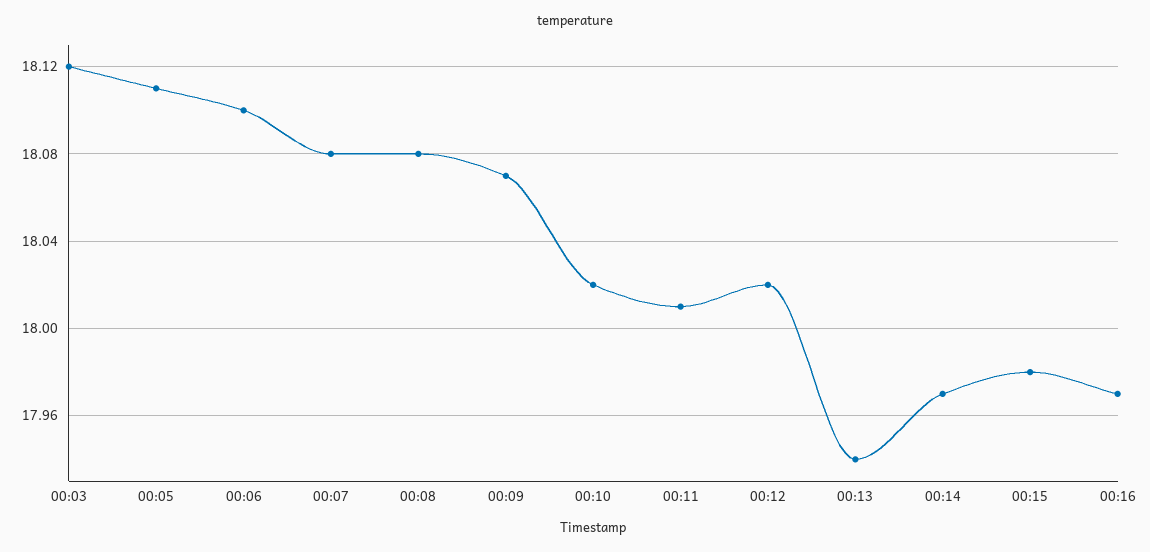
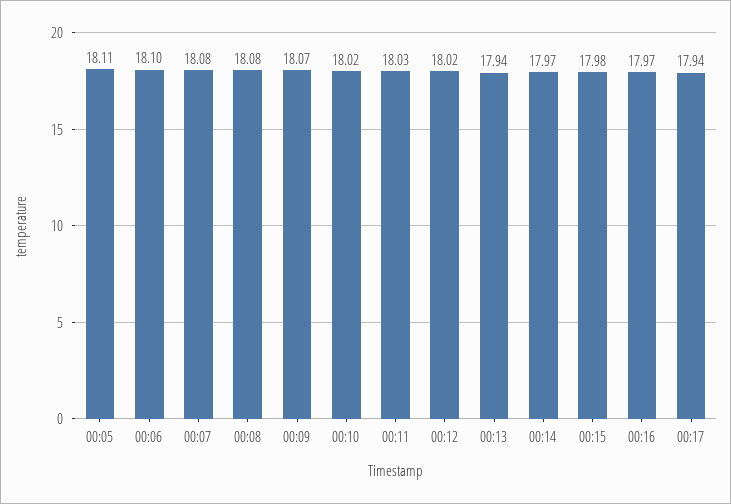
00:03: 18.12 -> none
00:11: 18.01 -> 18.03
00:17: none -> 17.94

